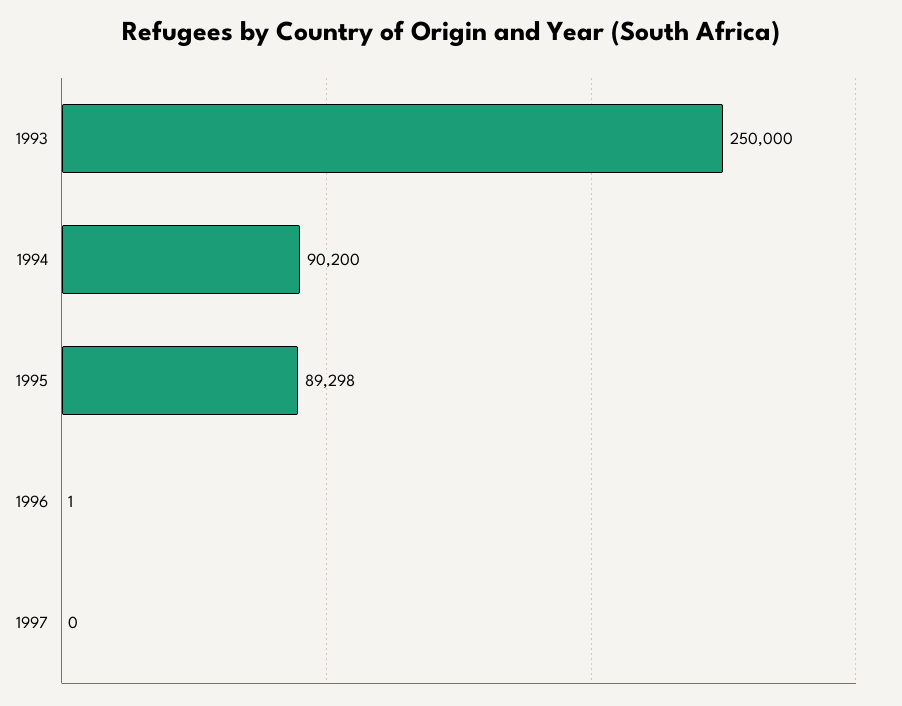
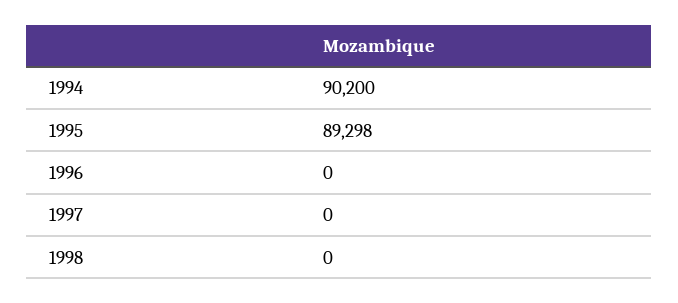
1993: 250000 -> none
1996: 1 -> 0
1998: none -> 0

